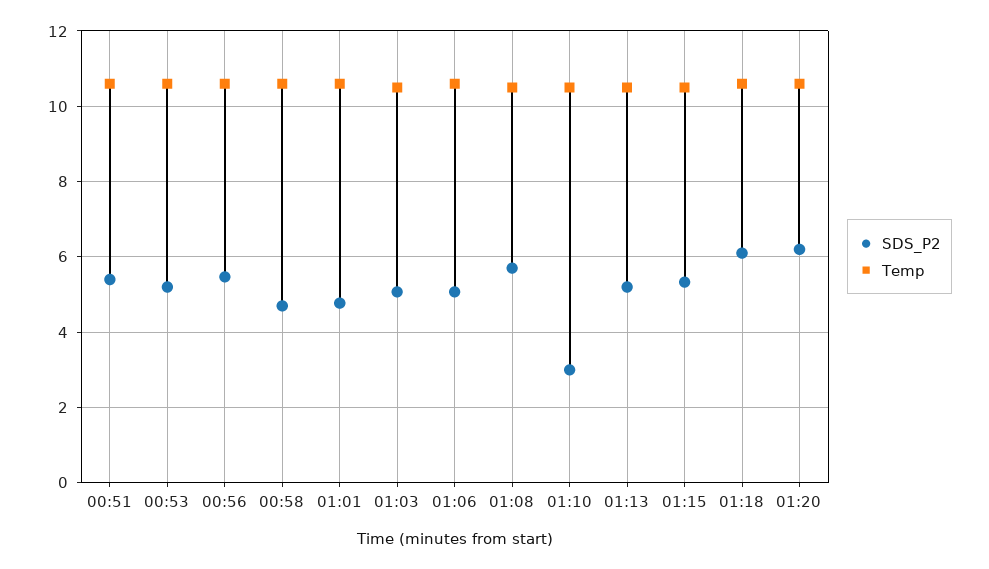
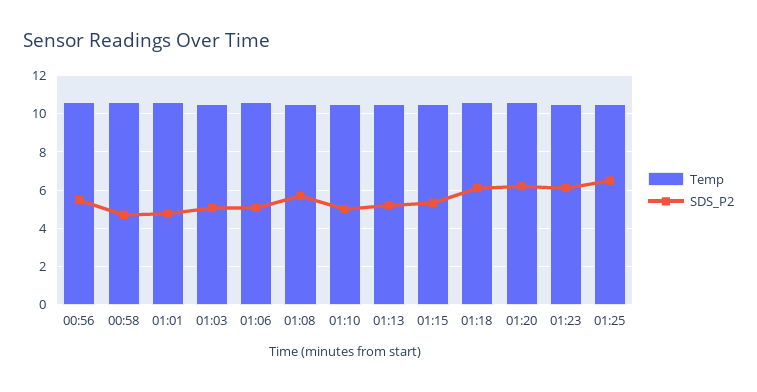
SDS_P2, 00:51: 5.4 -> none
Temp, 00:51: 10.6 -> none
SDS_P2, 00:53: 5.2 -> none
Temp, 00:53: 10.6 -> none
SDS_P2, 01:10: 3 -> 5
Temp, 01:23: none -> 10.5
SDS_P2, 01:23: none -> 6
Temp, 01:25: none -> 10.5
SDS_P2, 01:25: none -> 6.5

